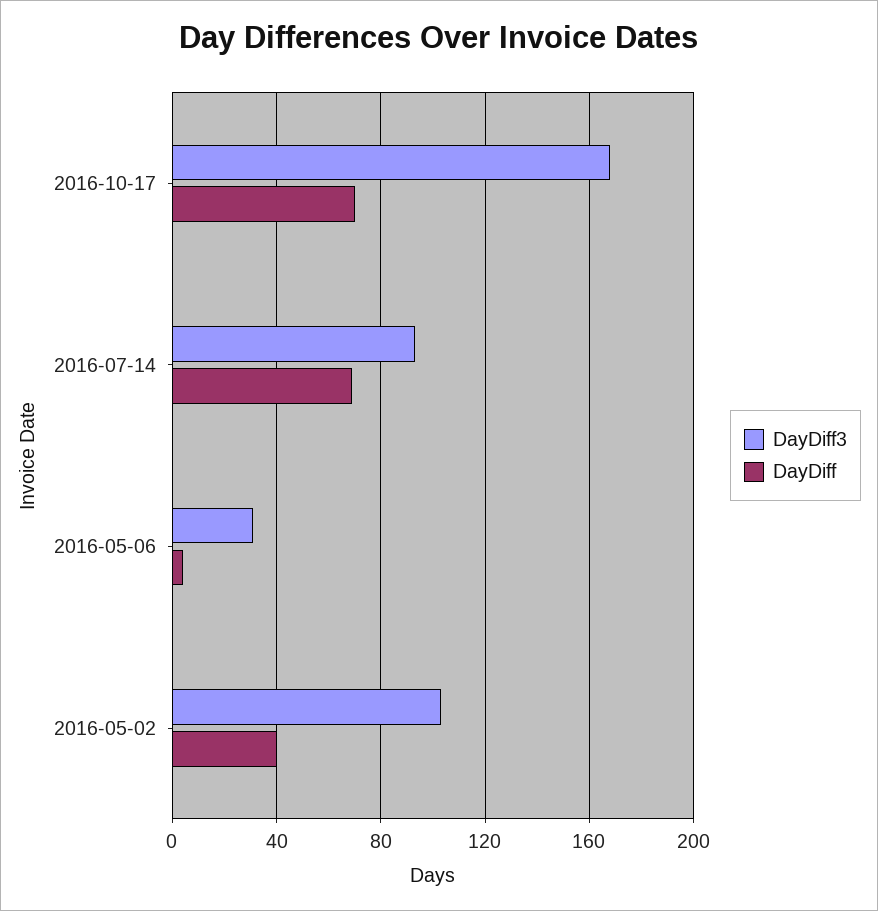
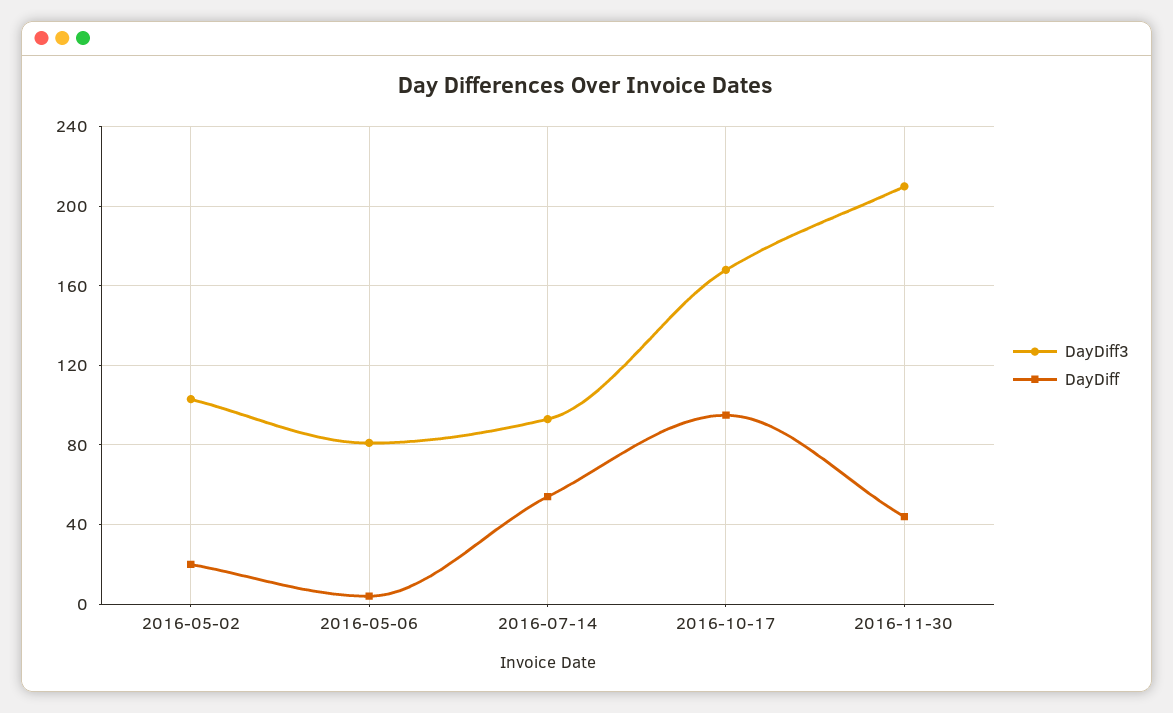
DayDiff, 2016-10-17: 70 -> 95
DayDiff, 2016-07-14: 70 -> 55
DayDiff3, 2016-05-06: 30 -> 80
DayDiff, 2016-05-02: 40 -> 20
DayDiff3, 2016-11-30: none -> 210
DayDiff, 2016-11-30: none -> 45

